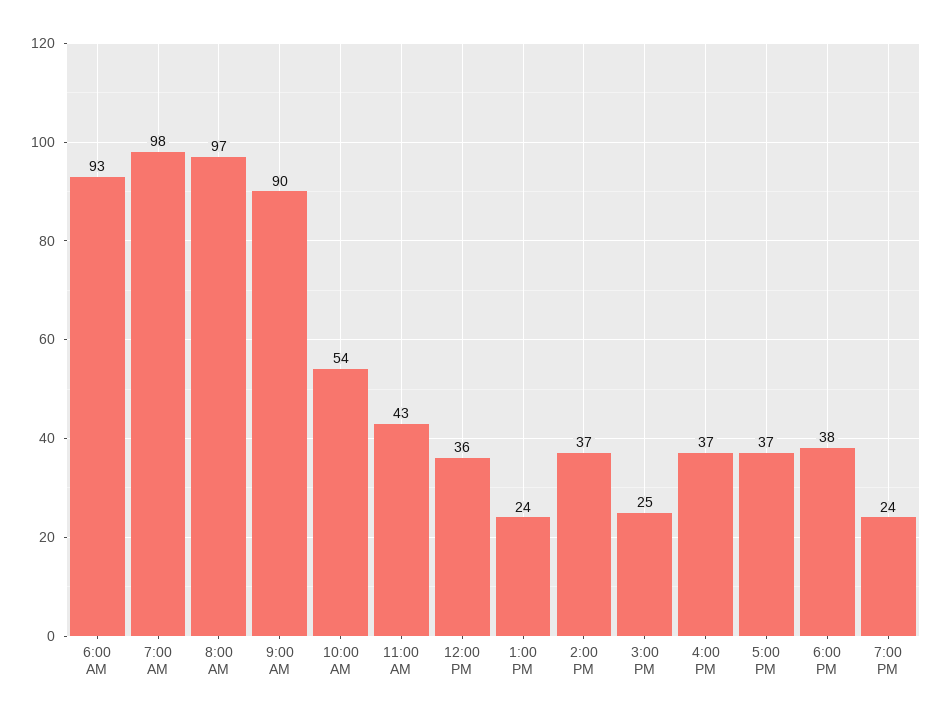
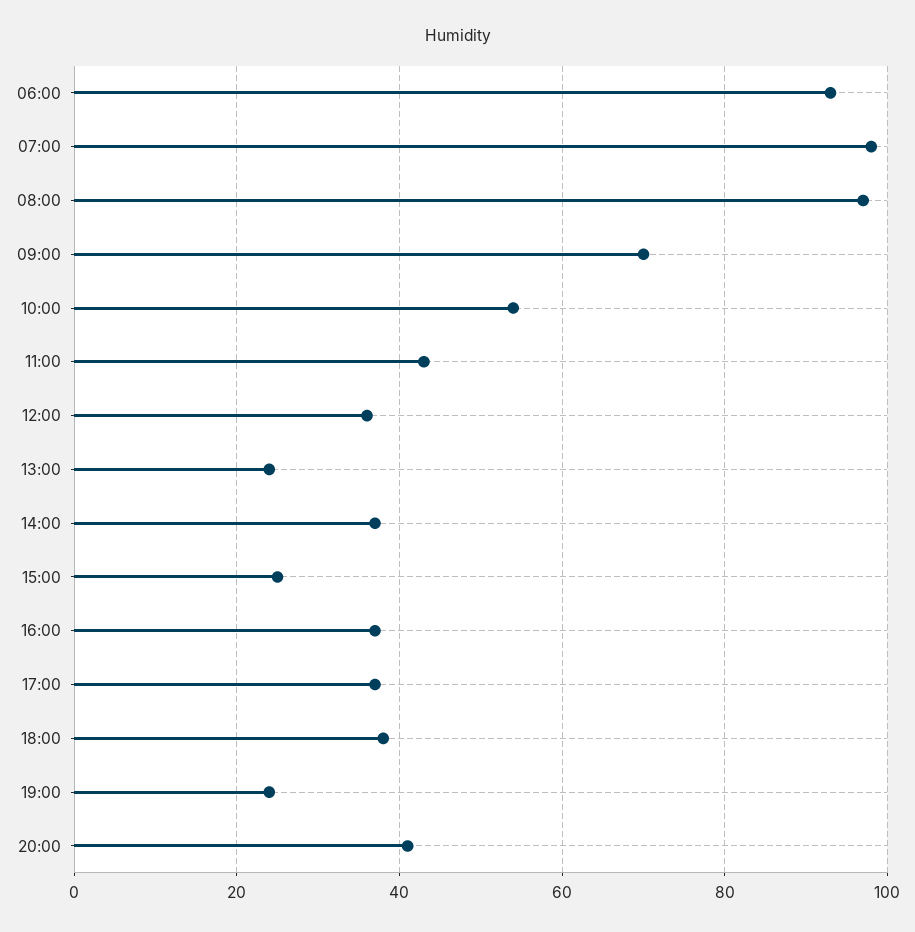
9:00 AM: 90 -> 70
20:00: none -> 40

